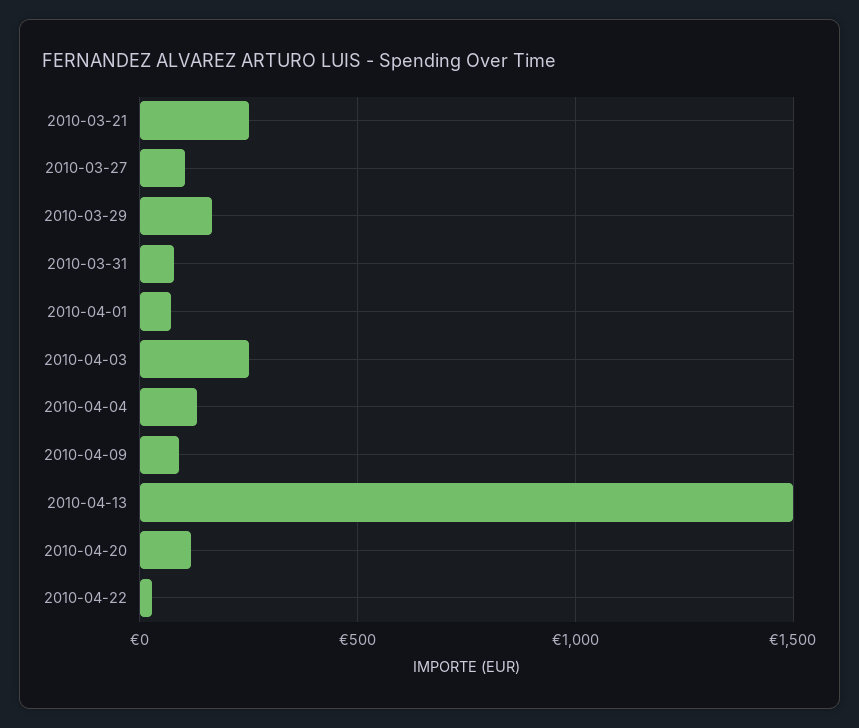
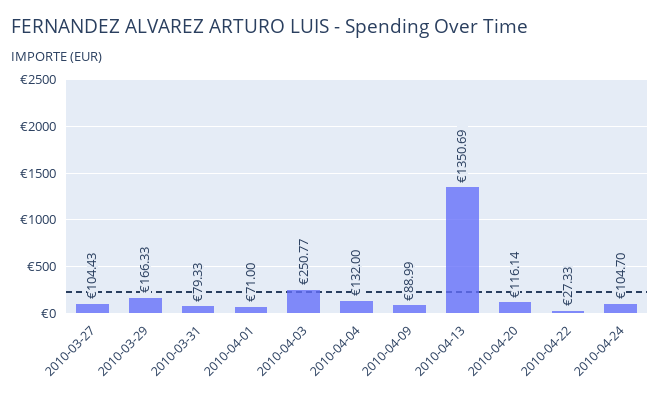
2010-03-21: 250 -> none
2010-04-13: 1500 -> 1350.69
2010-04-24: none -> 104.7

